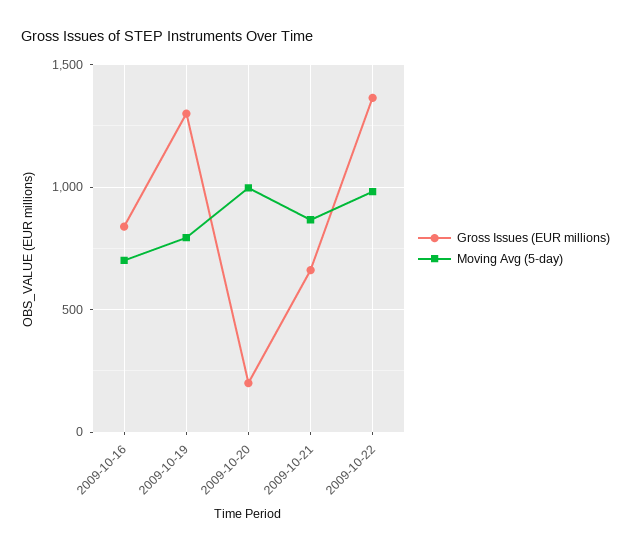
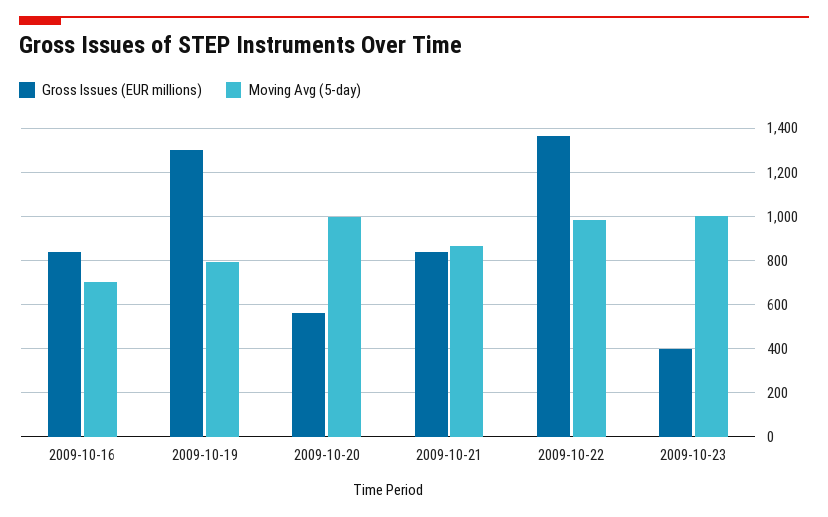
Gross Issues (EUR millions), 2009-10-20: 200 -> 550
Gross Issues (EUR millions), 2009-10-21: 650 -> 850
Gross Issues (EUR millions), 2009-10-23: none -> 400
Moving Avg (5-day), 2009-10-23: none -> 1000

